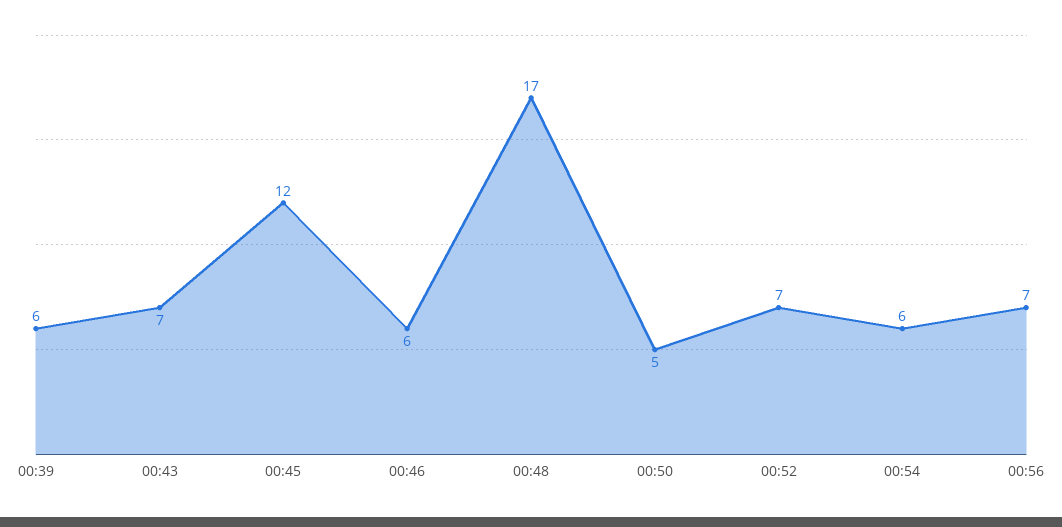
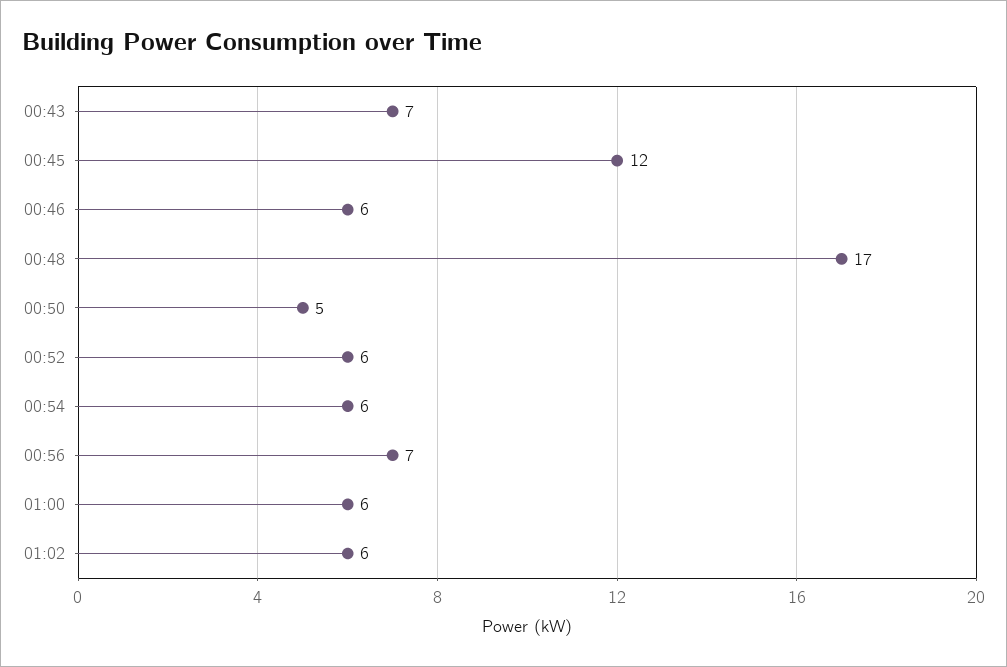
00:39: 6 -> none
00:52: 7 -> 6
01:00: none -> 6
01:02: none -> 6

